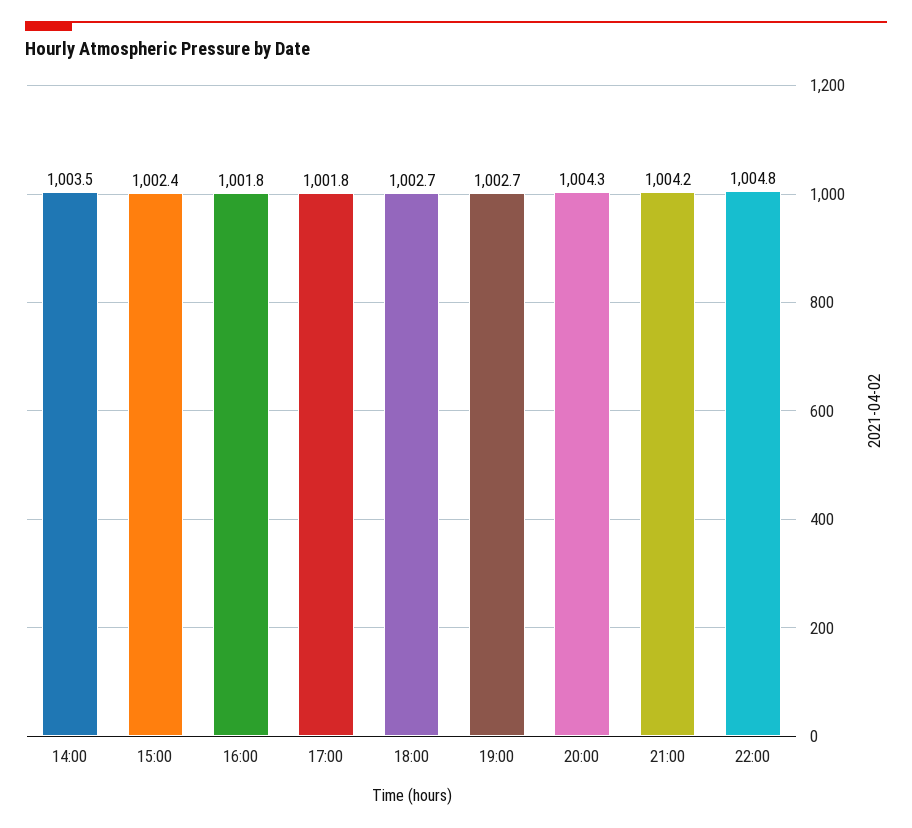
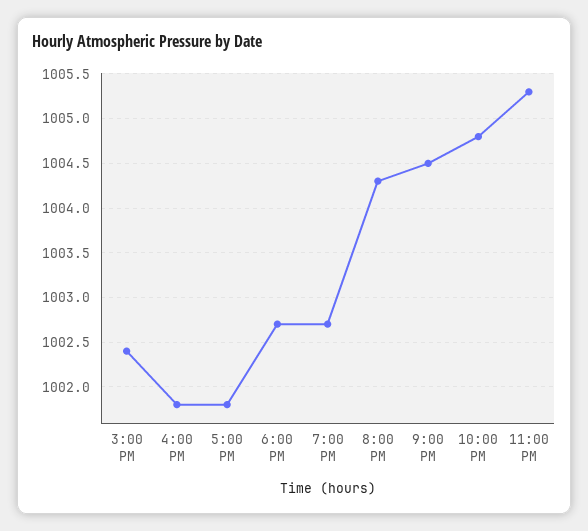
14:00: 1003.5 -> none
21:00: 1004.2 -> 1004.5
11:00 PM: none -> 1005.3

